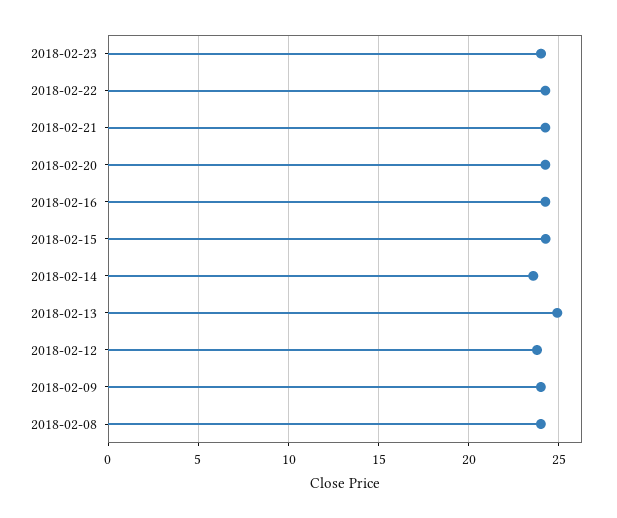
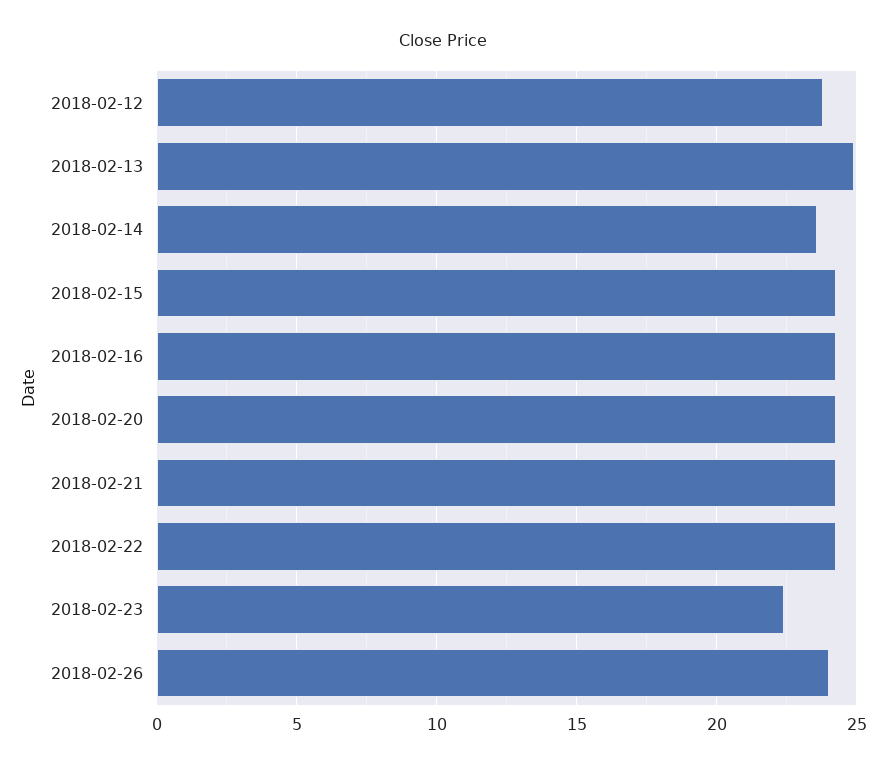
2018-02-23: 24 -> 22.5
2018-02-09: 24 -> none
2018-02-08: 24 -> none
2018-02-26: none -> 24

